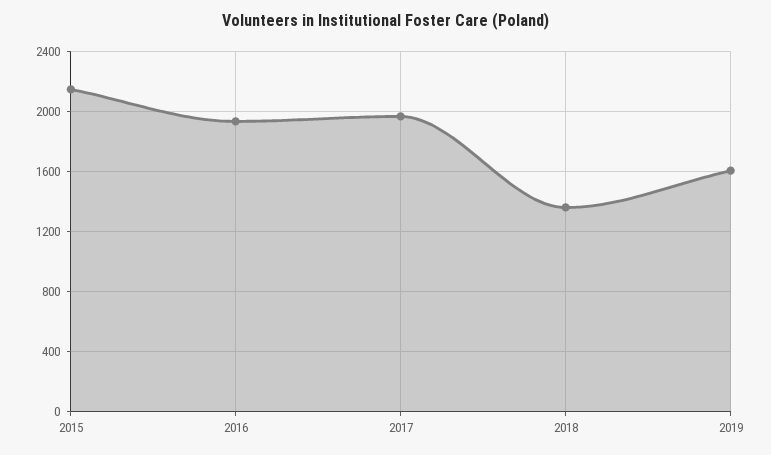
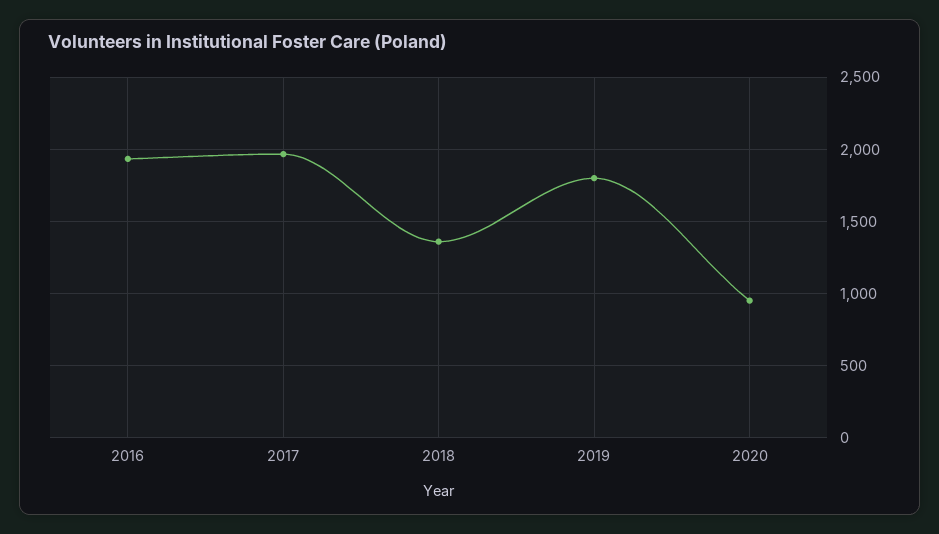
2015: 2150 -> none
2019: 1600 -> 1800
2020: none -> 950

